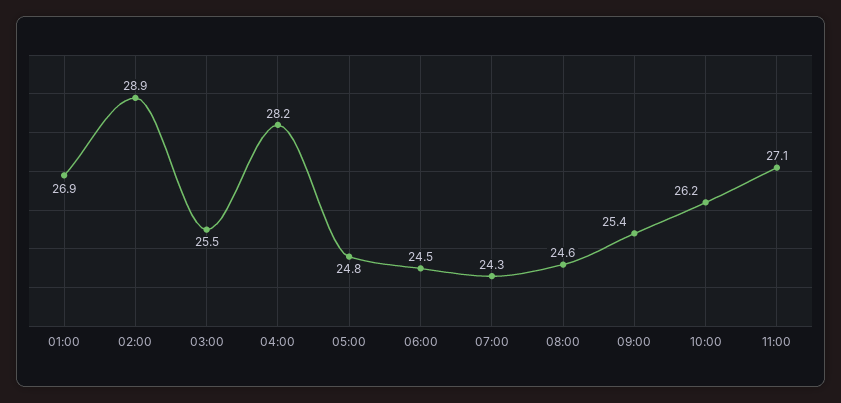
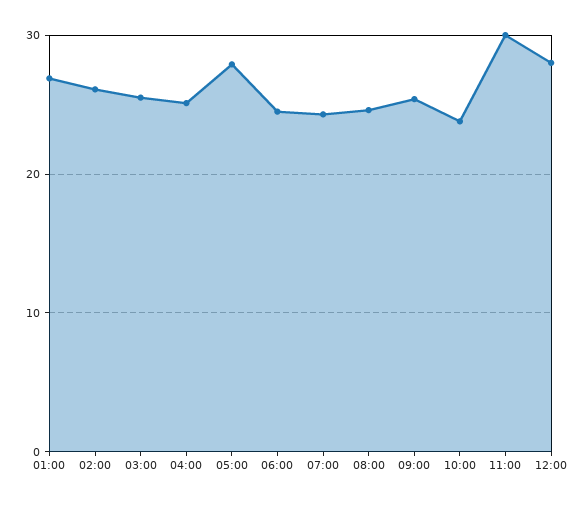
02:00: 28.9 -> 26
04:00: 28.2 -> 25
05:00: 24.8 -> 28
10:00: 26.2 -> 24
11:00: 27.1 -> 30
12:00: none -> 28

